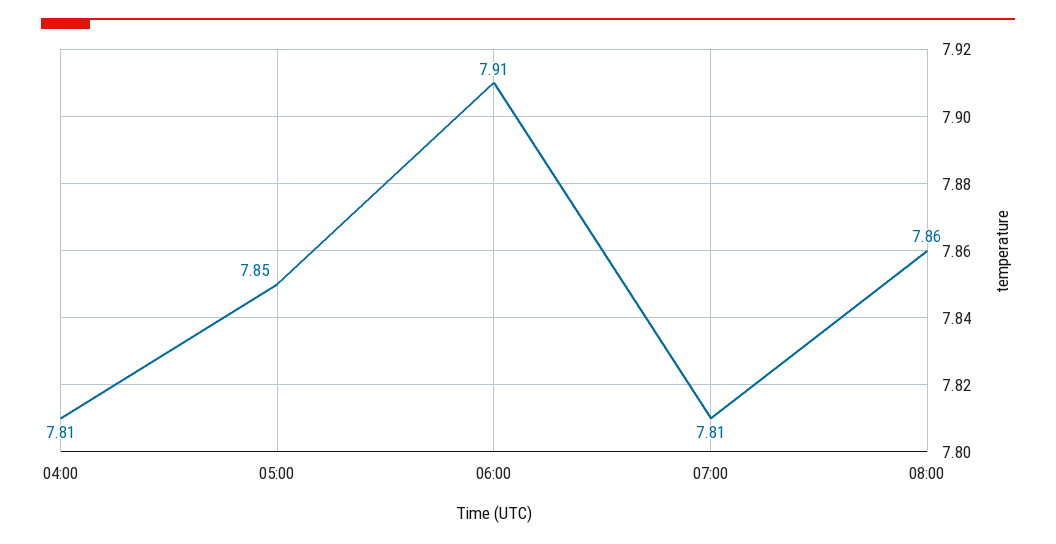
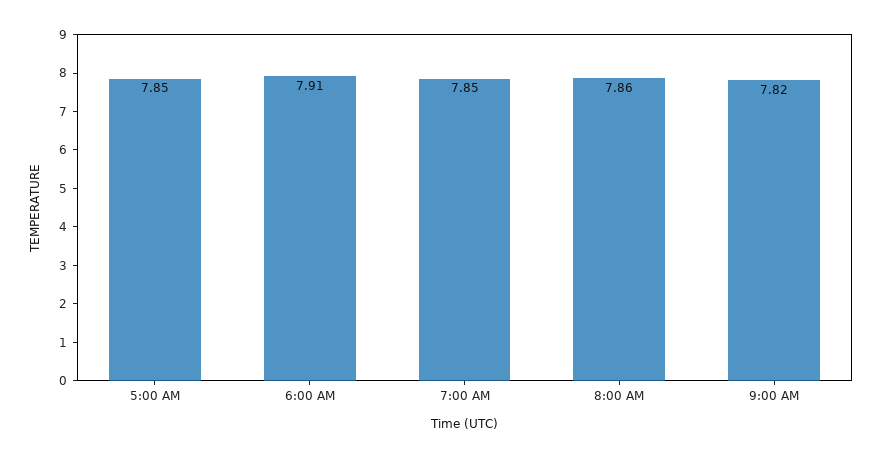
04:00: 7.81 -> none
07:00: 7.81 -> 7.85
9:00 AM: none -> 7.82

